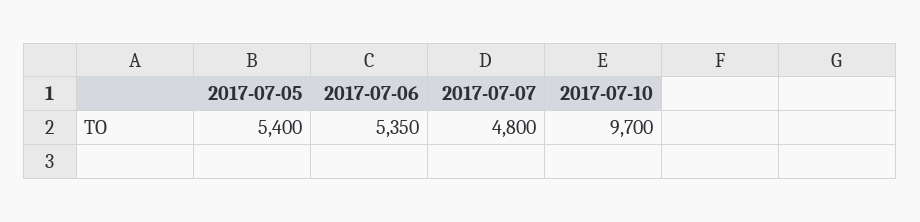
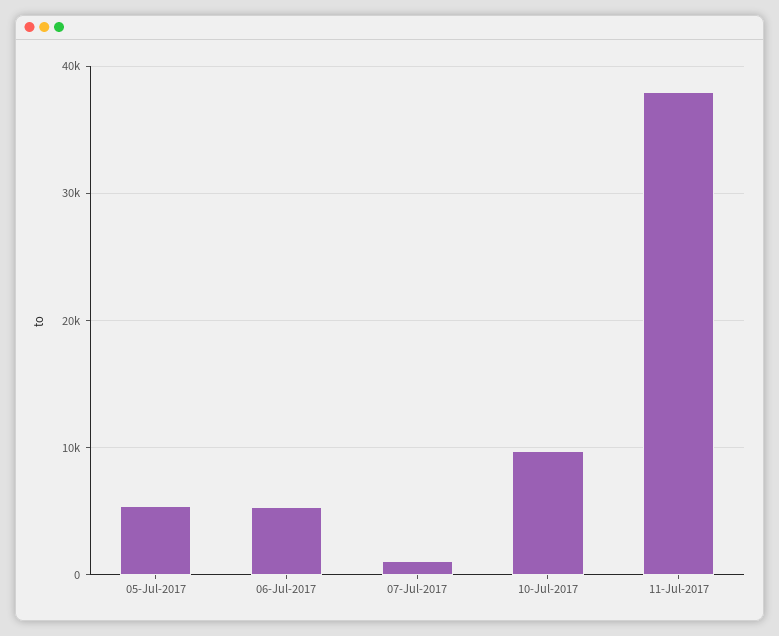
2017-07-07: 4800 -> 1000
11-Jul-2017: none -> 38000

